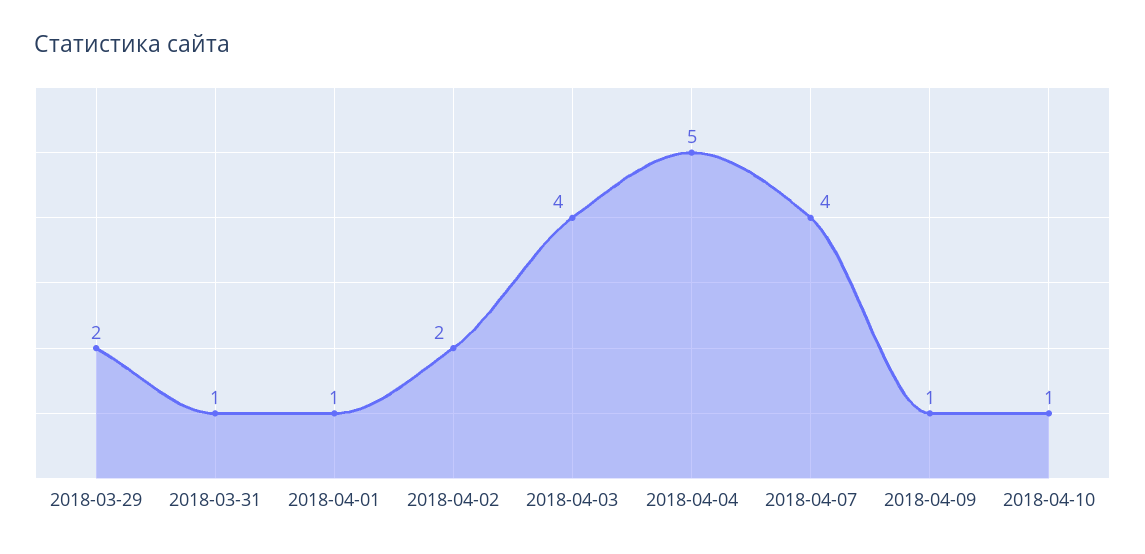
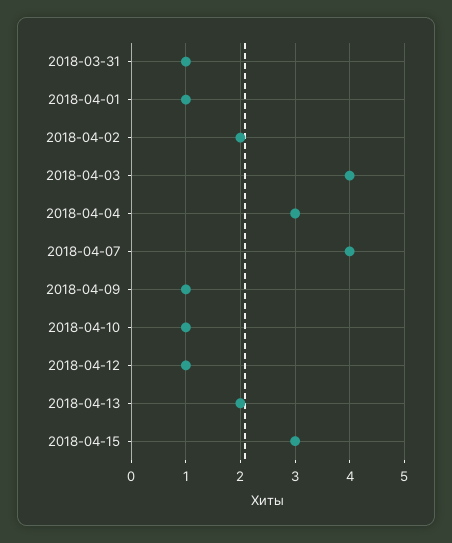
2018-03-29: 2 -> none
2018-04-04: 5 -> 3
2018-04-12: none -> 1
2018-04-13: none -> 2
2018-04-15: none -> 3

